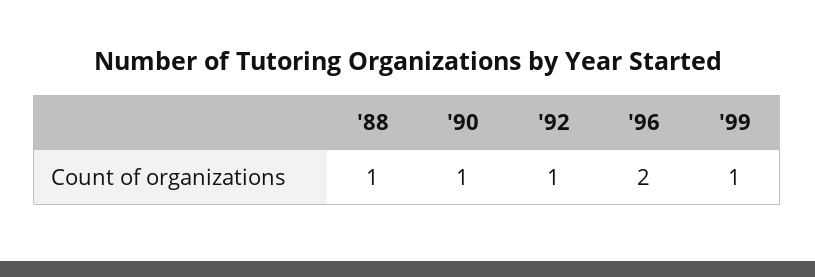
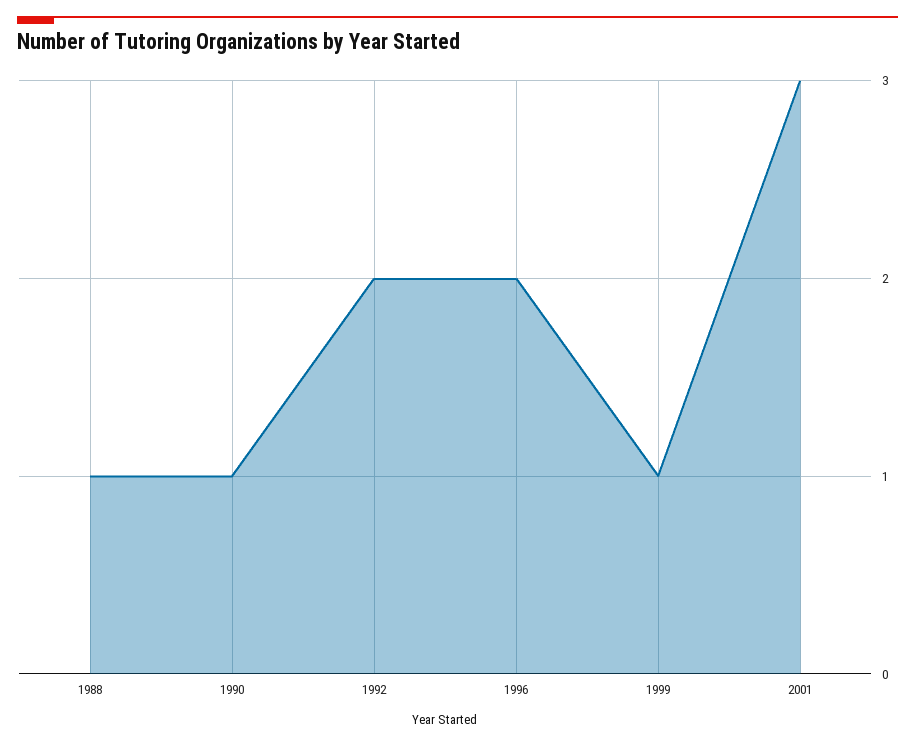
'92: 1 -> 2
2001: none -> 3

